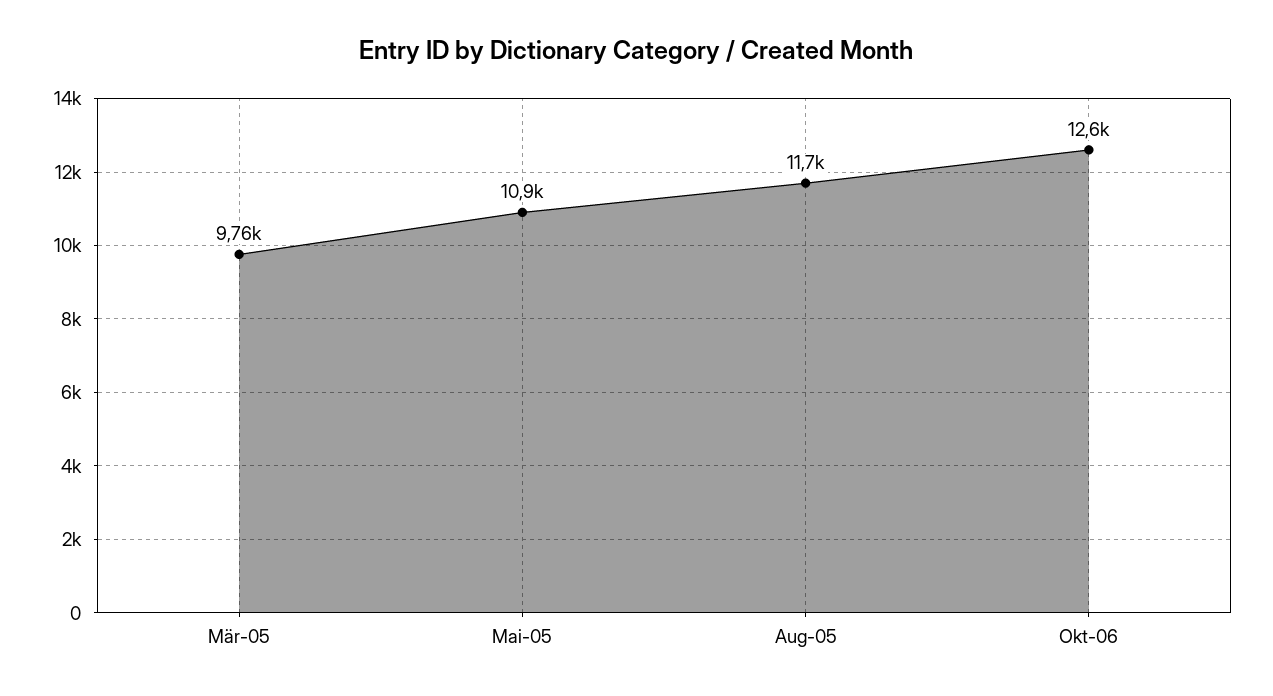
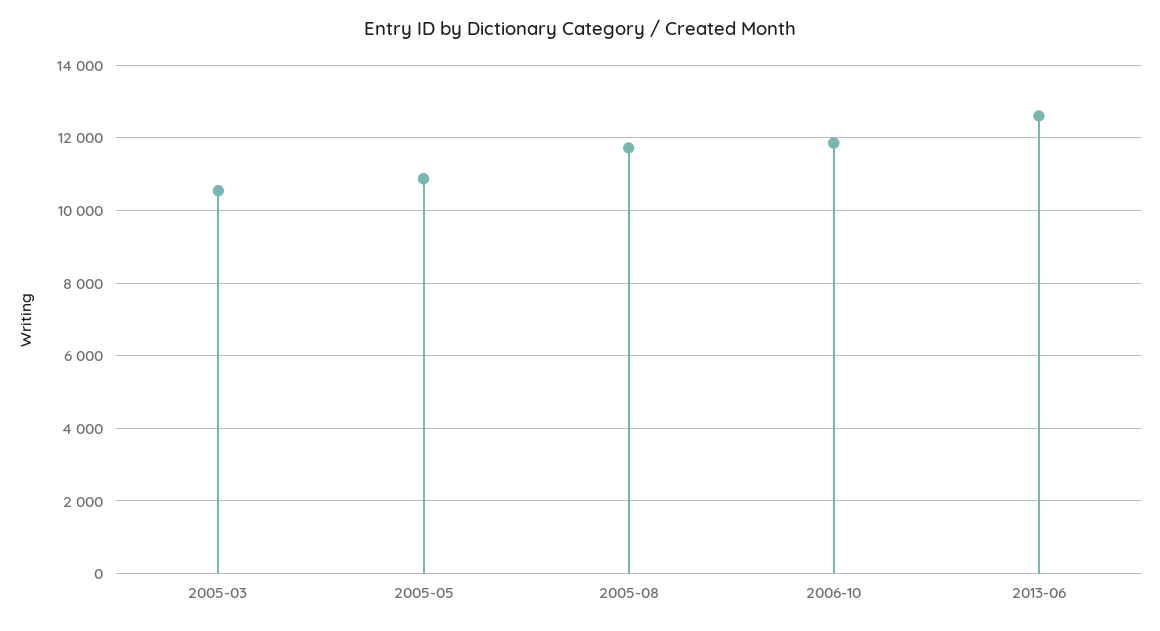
Mär-05: 9760 -> 10600
Okt-06: 12600 -> 11800
2013-06: none -> 12600

